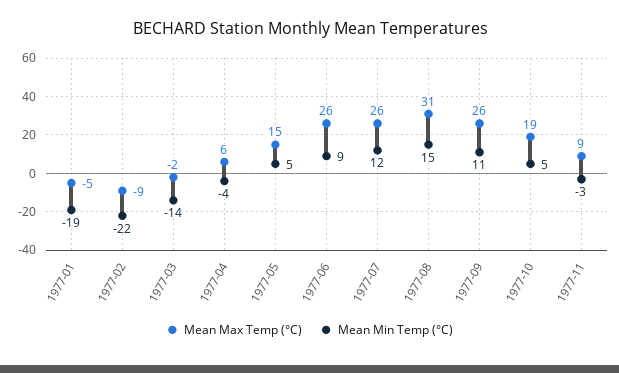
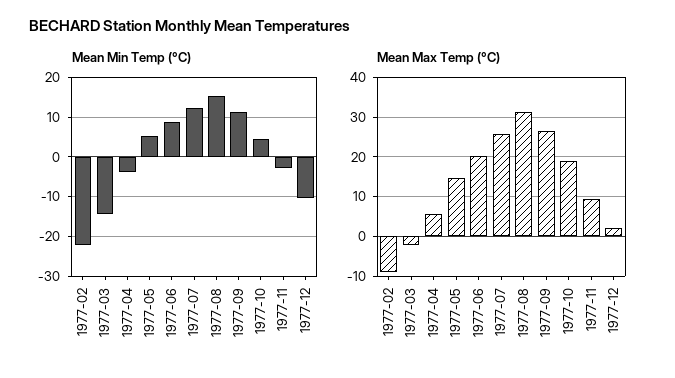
Mean Max Temp (°C), 1977-01: -5 -> none
Mean Min Temp (°C), 1977-01: -19 -> none
Mean Max Temp (°C), 1977-06: 26 -> 20
Mean Min Temp (°C), 1977-12: none -> -10
Mean Max Temp (°C), 1977-12: none -> 2

